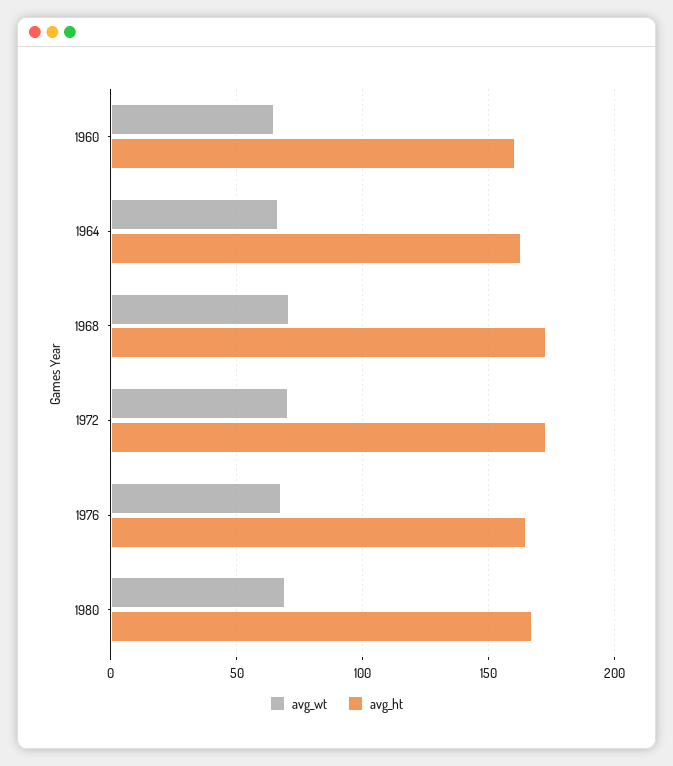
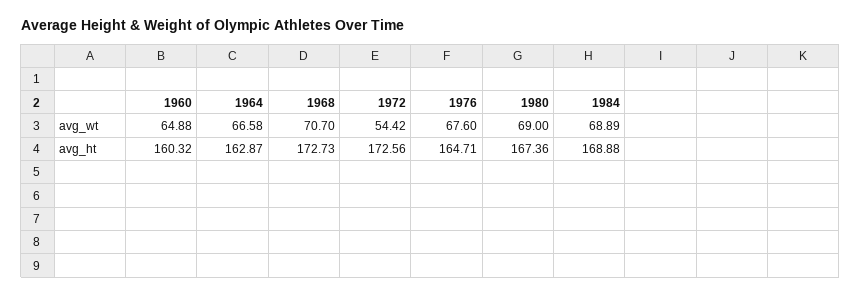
avg_wt, 1972: 70 -> 54.42
avg_wt, 1984: none -> 68.89
avg_ht, 1984: none -> 168.88

